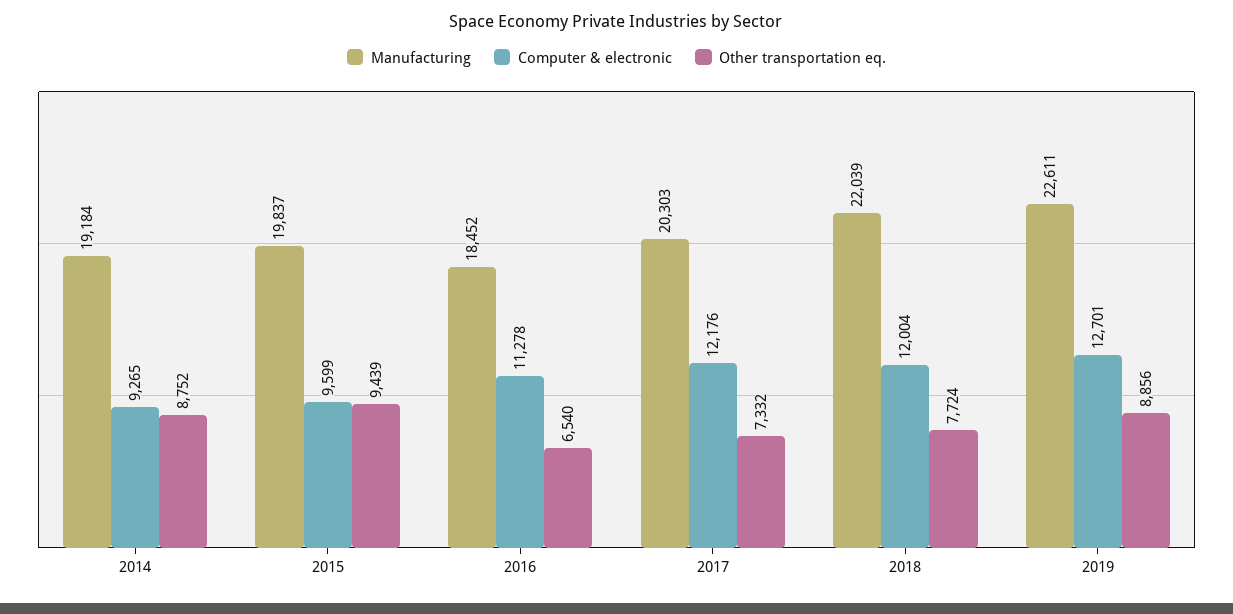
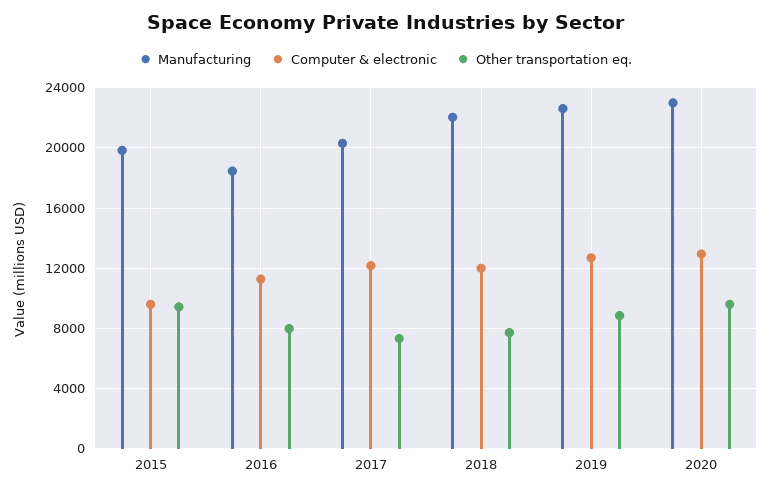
Manufacturing, 2014: 19184 -> none
Computer & electronic, 2014: 9265 -> none
Other transportation eq., 2014: 8752 -> none
Other transportation eq., 2016: 6540 -> 8000
Manufacturing, 2020: none -> 23000
Computer & electronic, 2020: none -> 13000
Other transportation eq., 2020: none -> 9500

